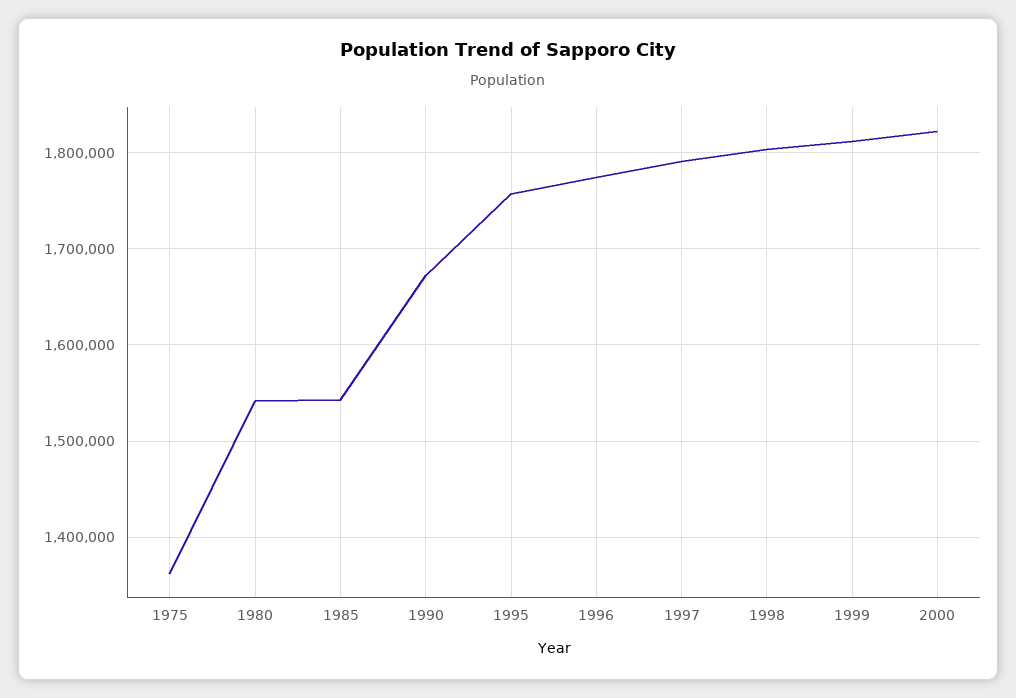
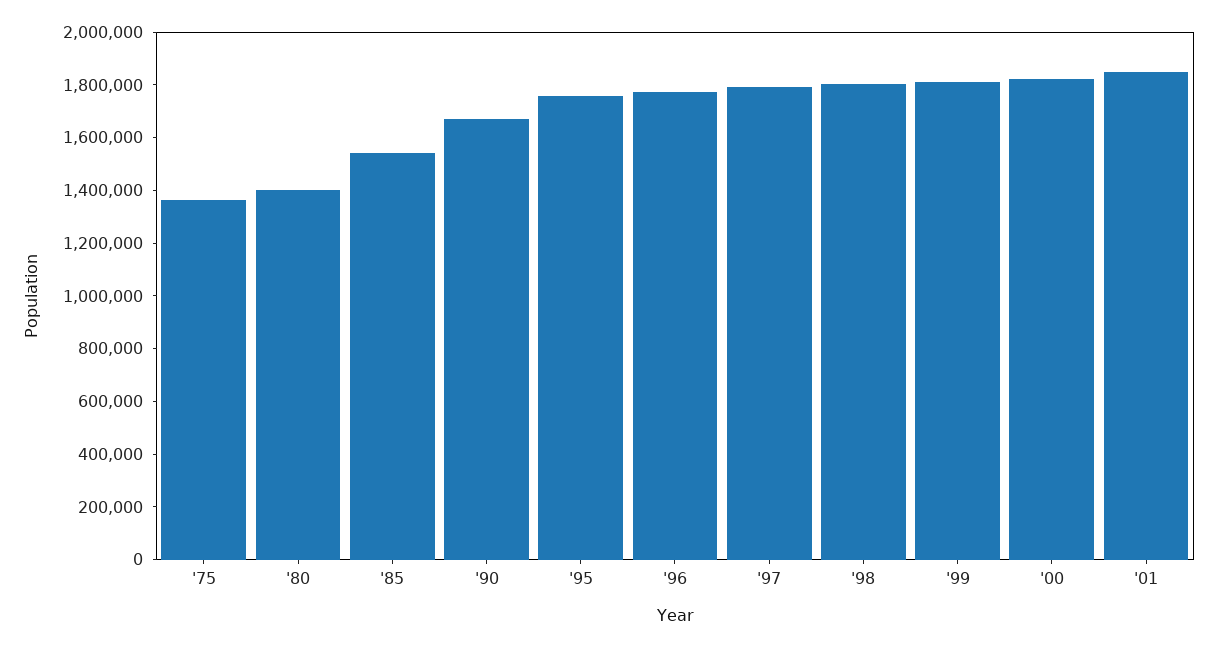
1980: 1540000 -> 1400000
'01: none -> 1850000

